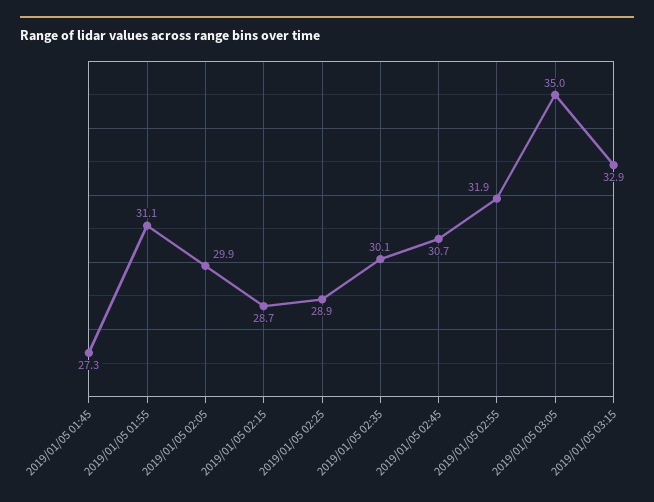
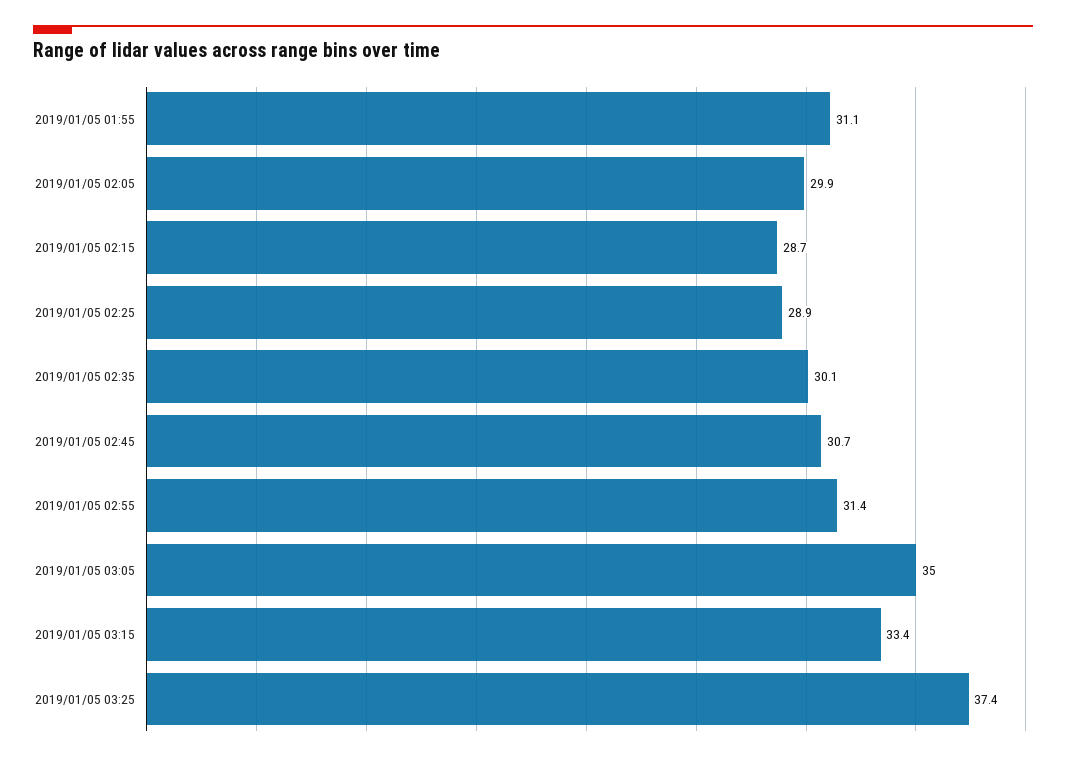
2019/01/05 01:45: 27.3 -> none
2019/01/05 02:55: 31.9 -> 31.4
2019/01/05 03:15: 32.9 -> 33.4
2019/01/05 03:25: none -> 37.4

